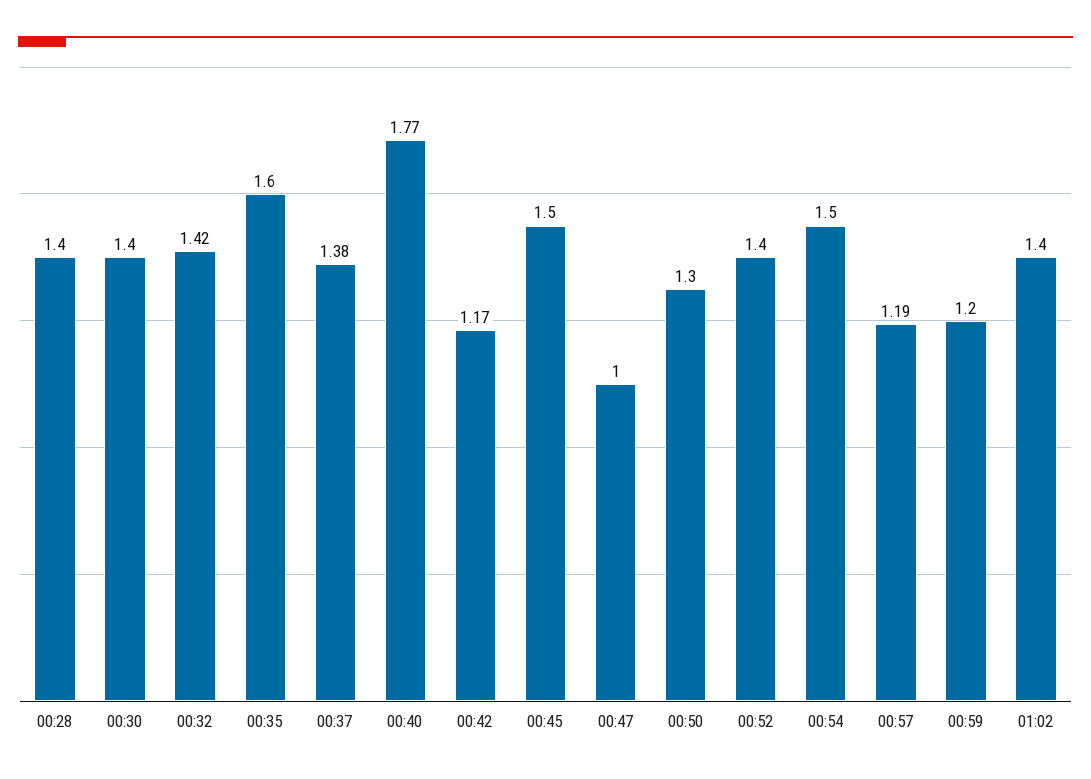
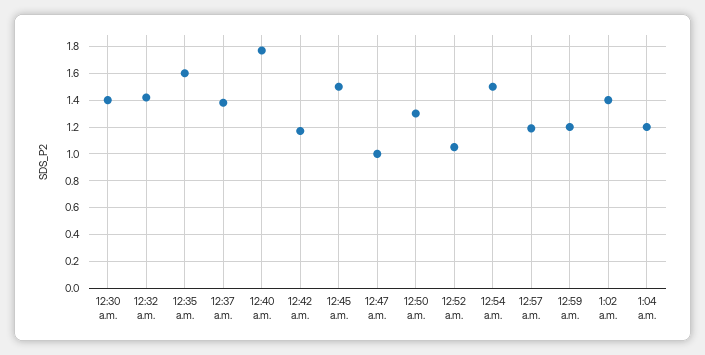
00:28: 1.4 -> none
00:52: 1.4 -> 1.05
1:04 a.m.: none -> 1.2

